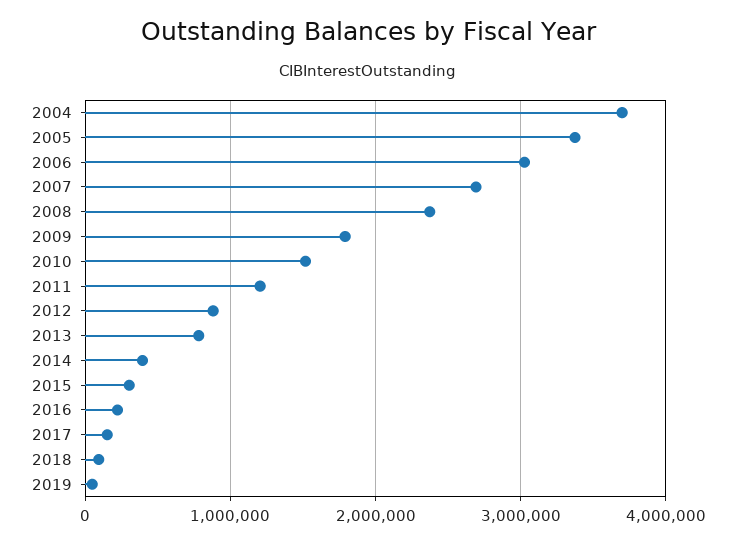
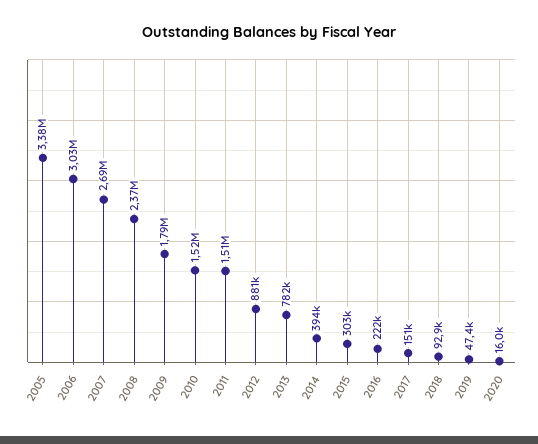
2004: 3700000 -> none
2011: 1200000 -> 1510000
2020: none -> 16000

